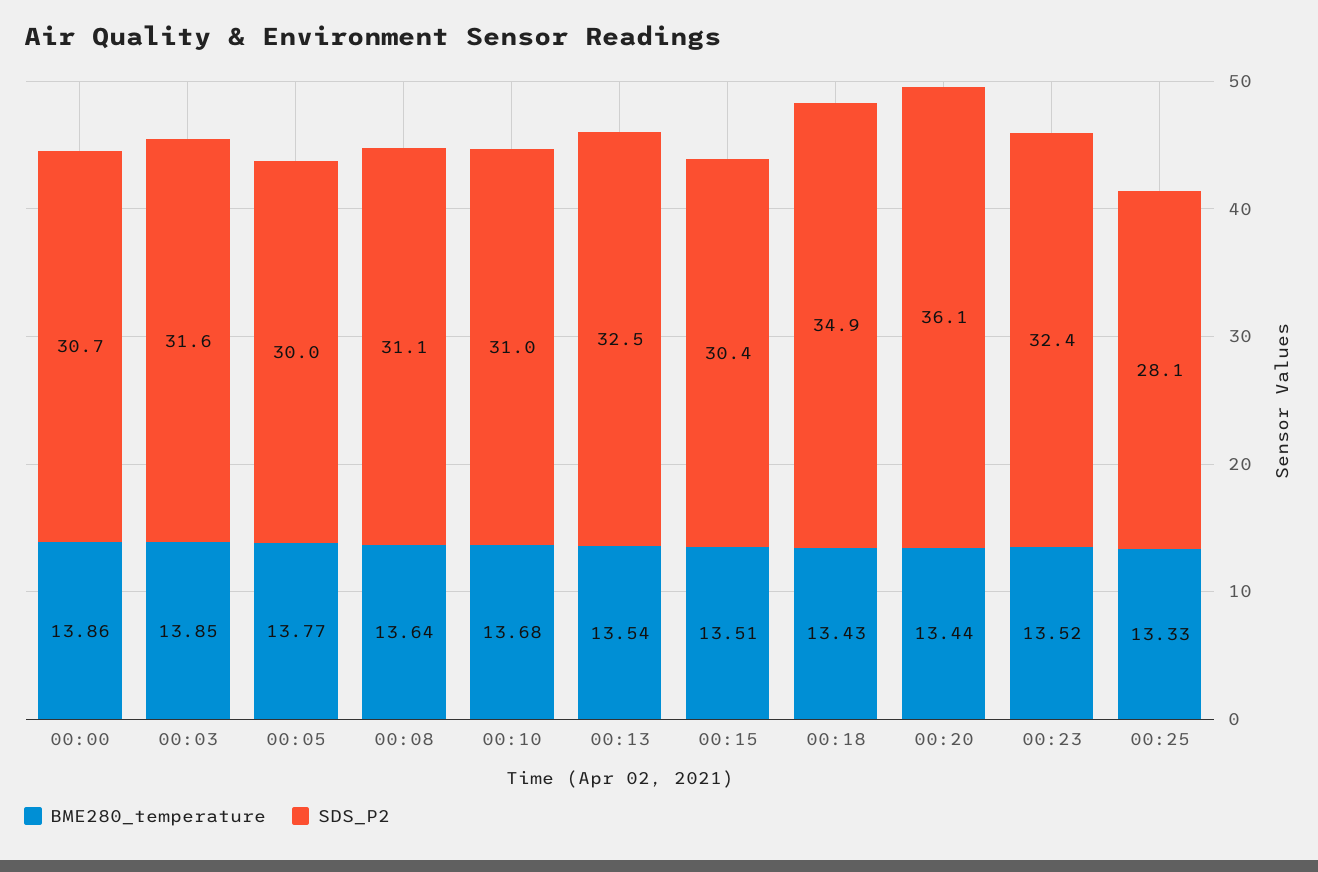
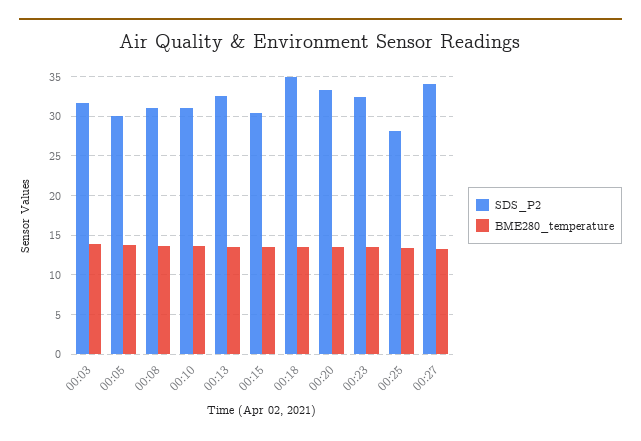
BME280_temperature, 00:00: 13.86 -> none
SDS_P2, 00:00: 30.7 -> none
SDS_P2, 00:20: 36.1 -> 33
SDS_P2, 00:27: none -> 34
BME280_temperature, 00:27: none -> 13

